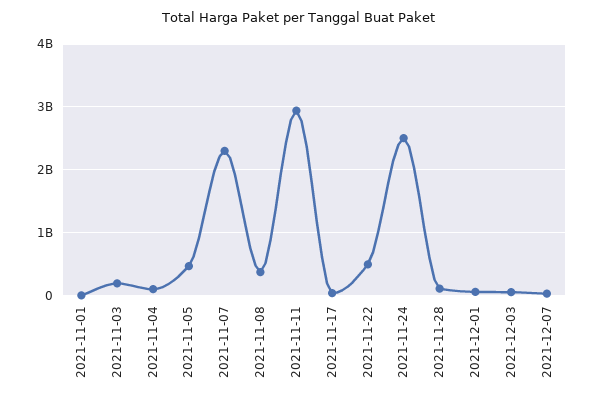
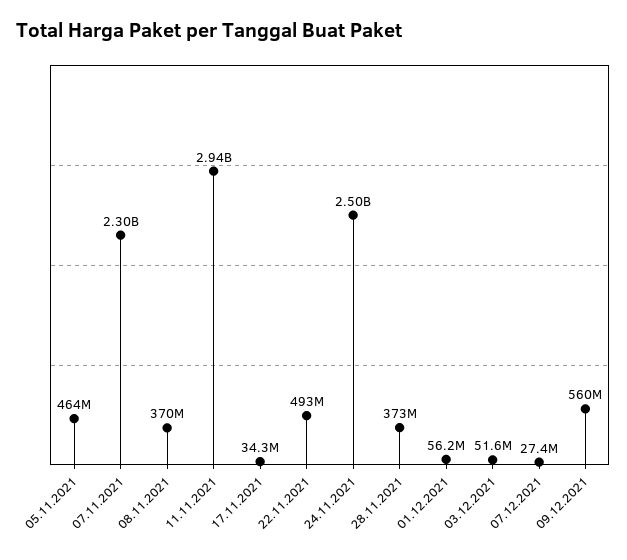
2021-11-01: 0 -> none
2021-11-03: 200000000 -> none
2021-11-04: 100000000 -> none
2021-11-28: 100000000 -> 373000000
09.12.2021: none -> 560000000

